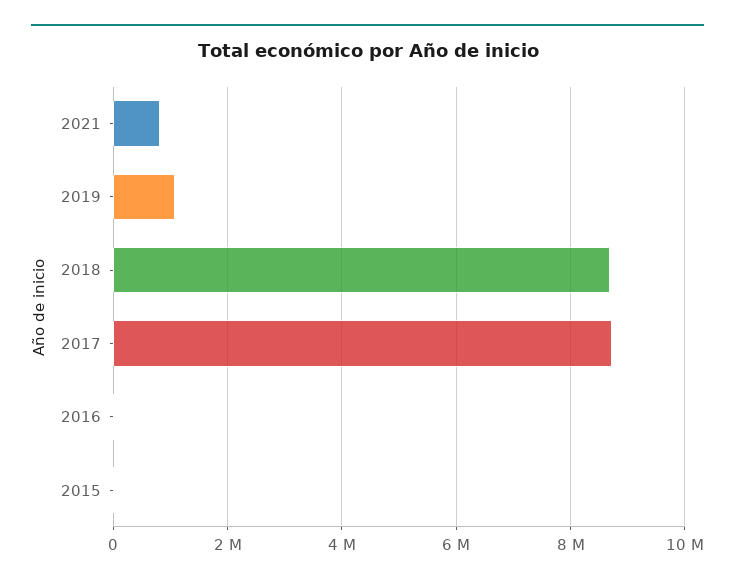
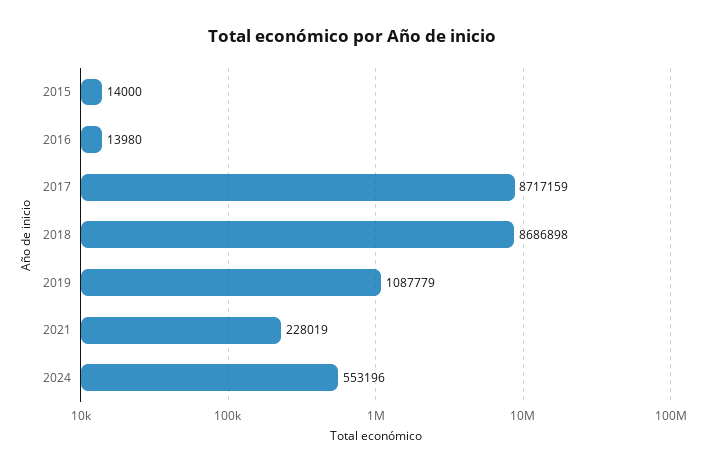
2021: 800000 -> 228019
2024: none -> 553196

